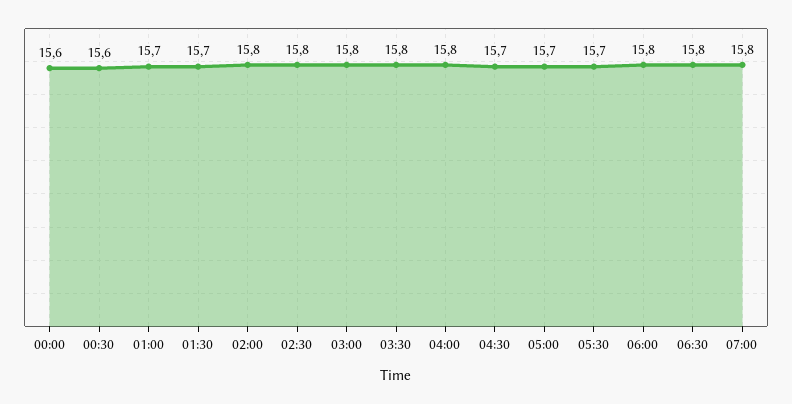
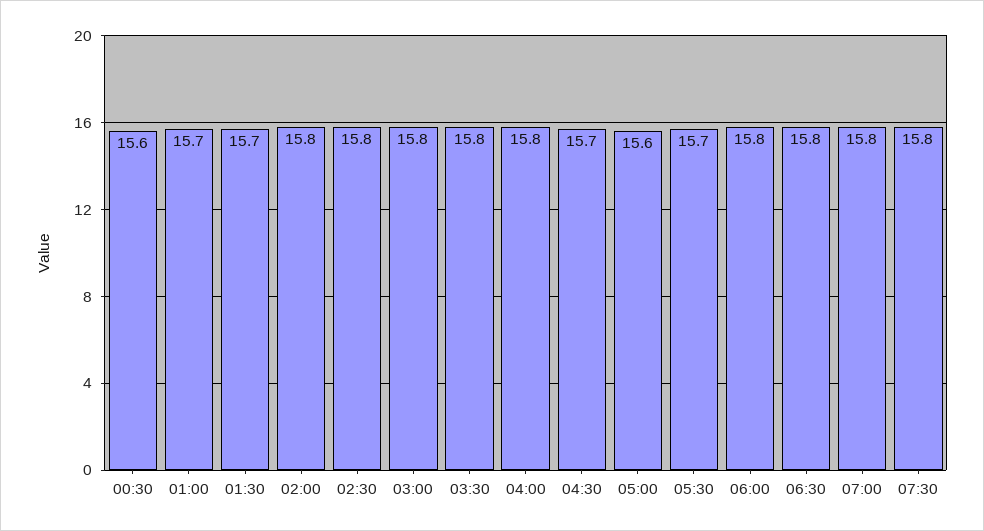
00:00: 15.6 -> none
05:00: 15.7 -> 15.6
07:30: none -> 15.8

